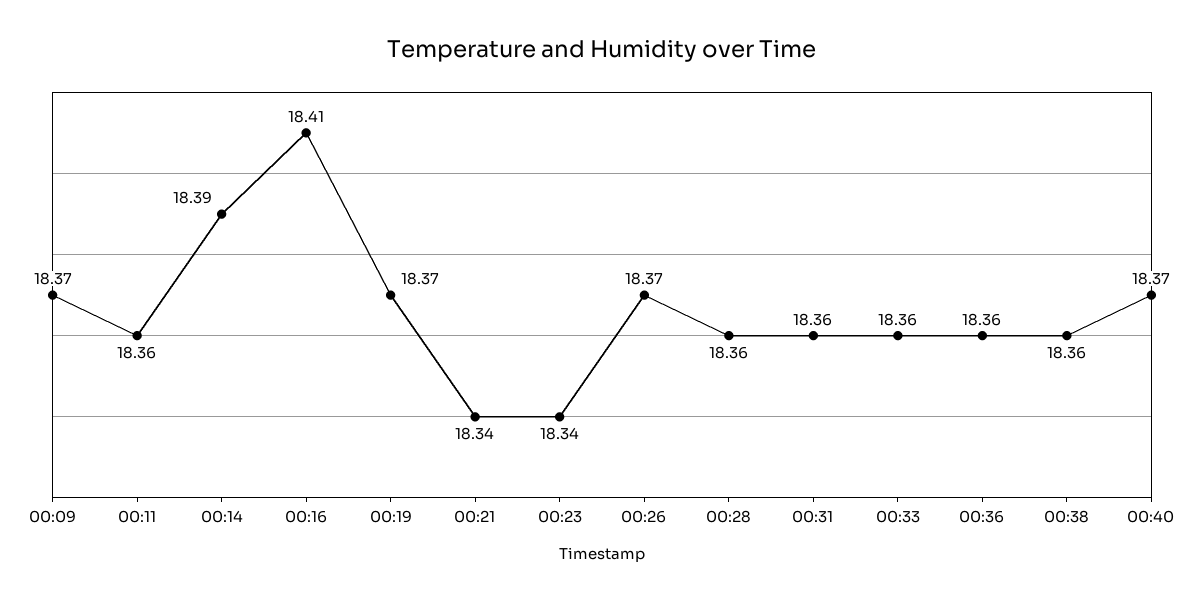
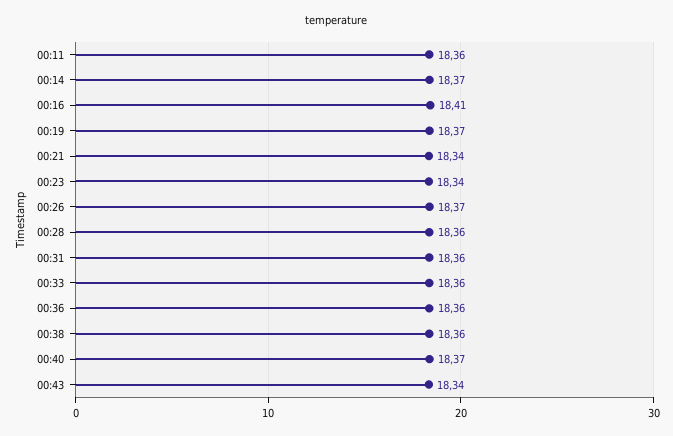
00:09: 18.37 -> none
00:14: 18.39 -> 18.37
00:43: none -> 18.34

